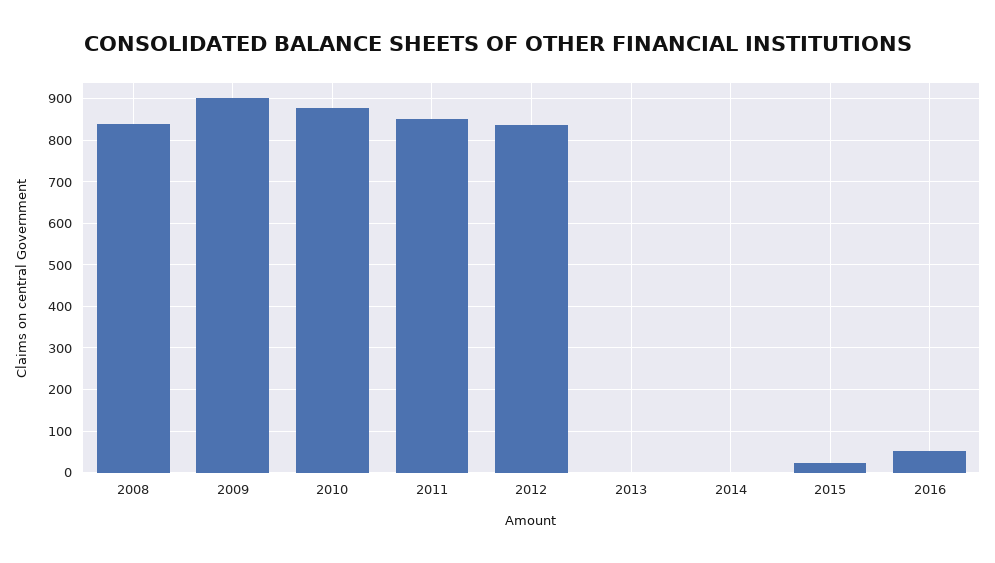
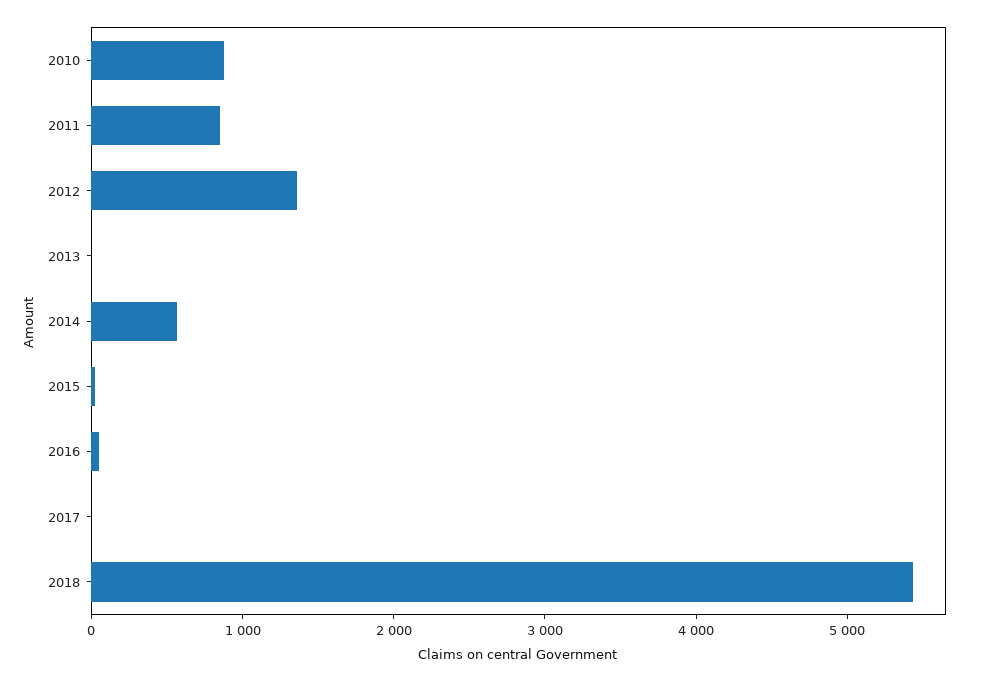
2008: 840 -> none
2009: 900 -> none
2012: 840 -> 1400
2014: 0 -> 600
2017: none -> 0
2018: none -> 5400

